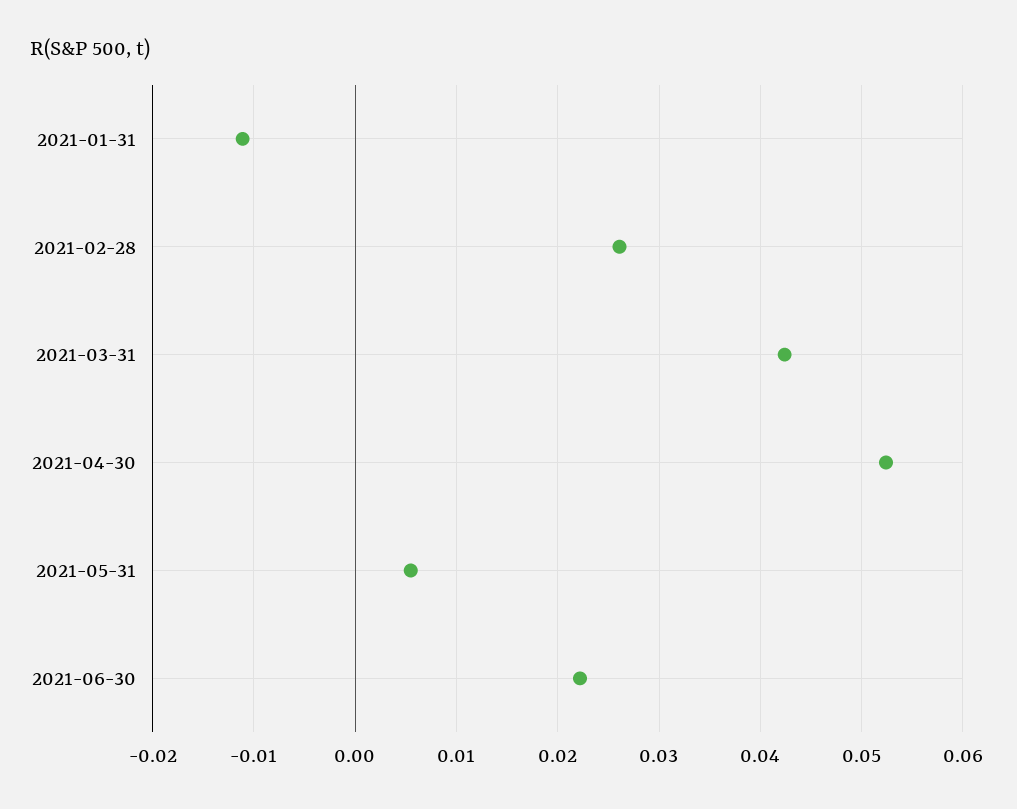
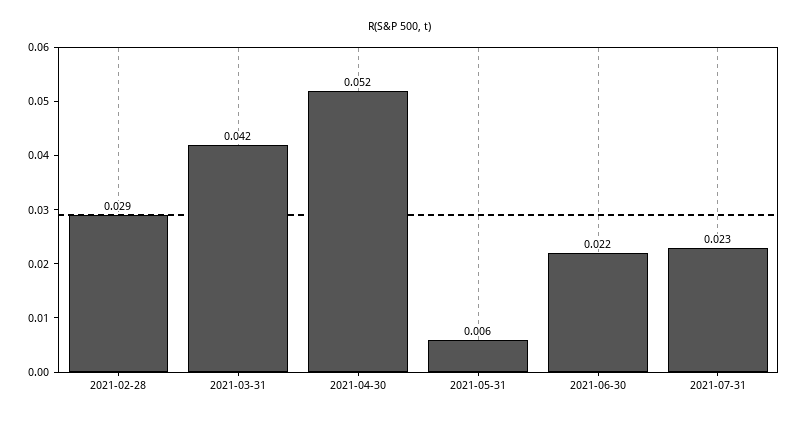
2021-01-31: -0.011 -> none
2021-02-28: 0.026 -> 0.029
2021-07-31: none -> 0.023

